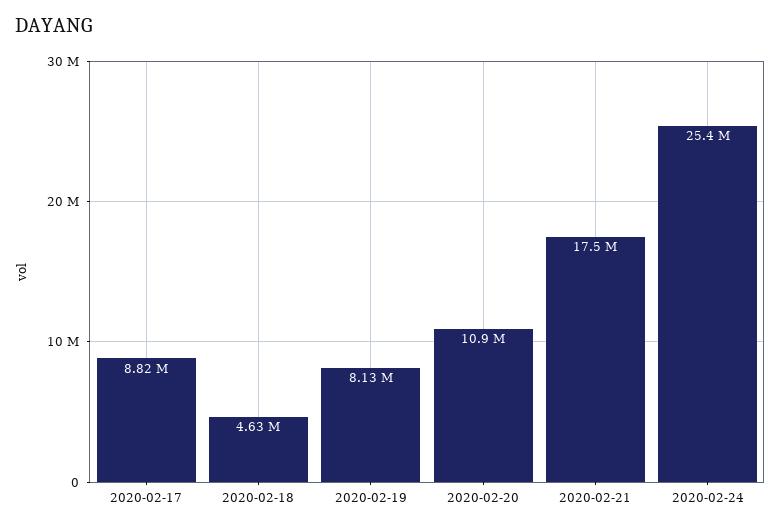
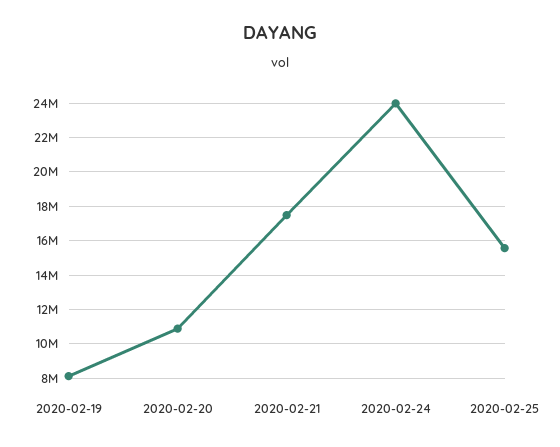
2020-02-17: 8820000 -> none
2020-02-18: 4630000 -> none
2020-02-24: 25400000 -> 24000000
2020-02-25: none -> 15500000

